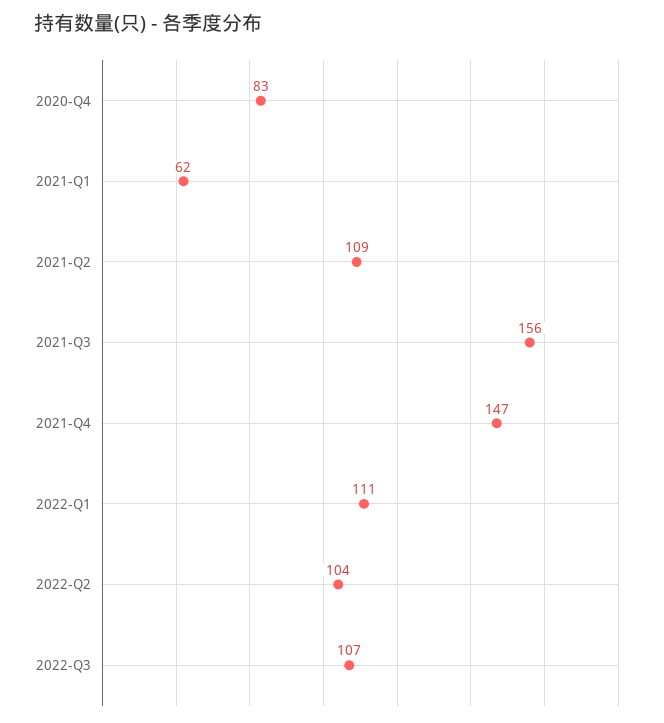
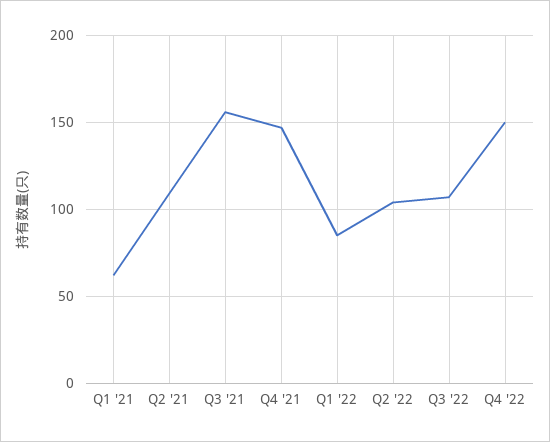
2020-Q4: 83 -> none
2022-Q1: 111 -> 85
Q4 '22: none -> 150

